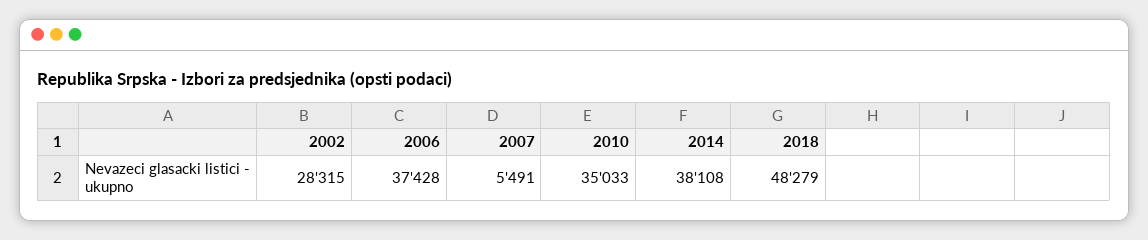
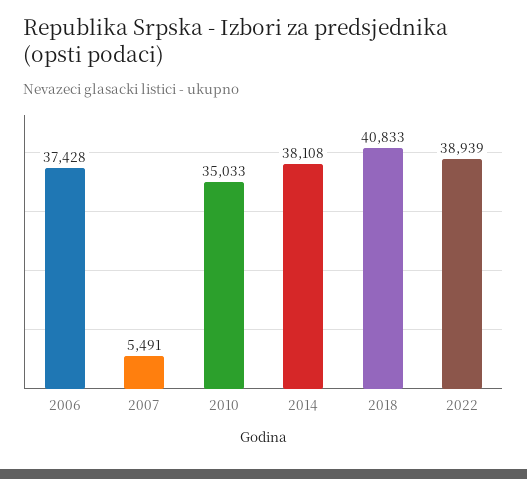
2002: 28315 -> none
2018: 48279 -> 40833
2022: none -> 38939

